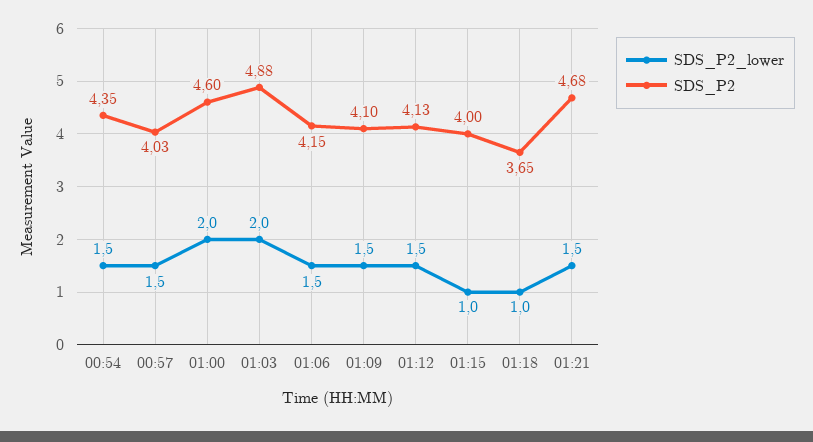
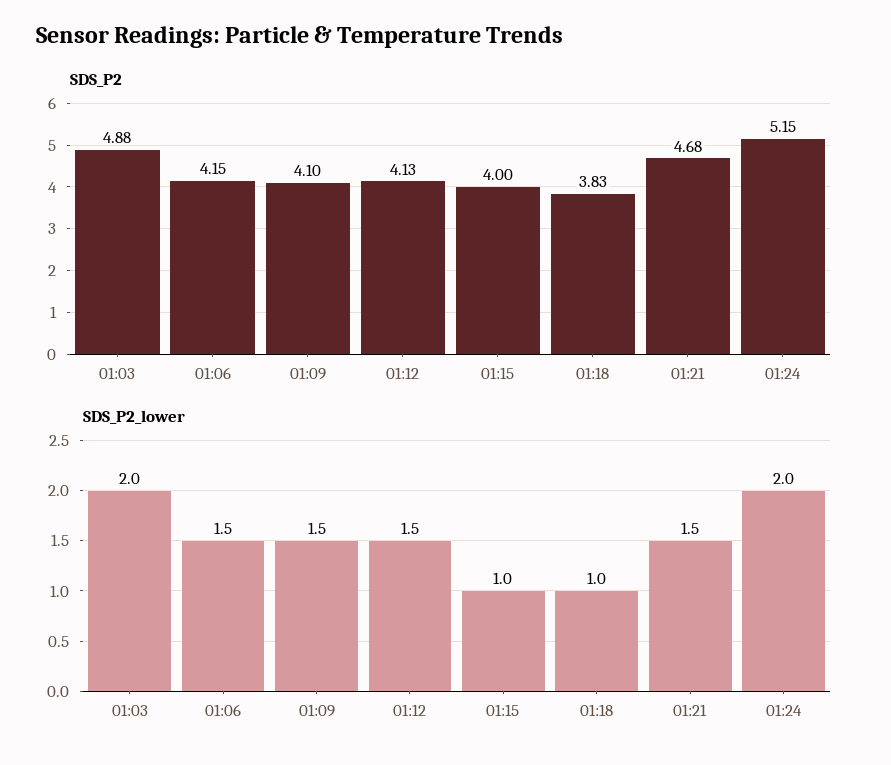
SDS_P2_lower, 00:54: 1.5 -> none
SDS_P2, 00:54: 4.35 -> none
SDS_P2_lower, 00:57: 1.5 -> none
SDS_P2, 00:57: 4.03 -> none
SDS_P2_lower, 01:00: 2 -> none
SDS_P2, 01:00: 4.6 -> none
SDS_P2, 01:18: 3.65 -> 3.83
SDS_P2, 01:24: none -> 5.15
SDS_P2_lower, 01:24: none -> 2

